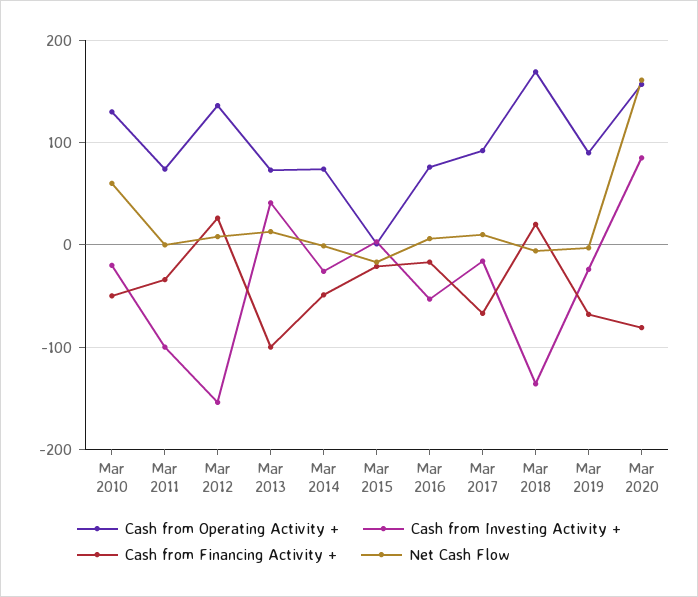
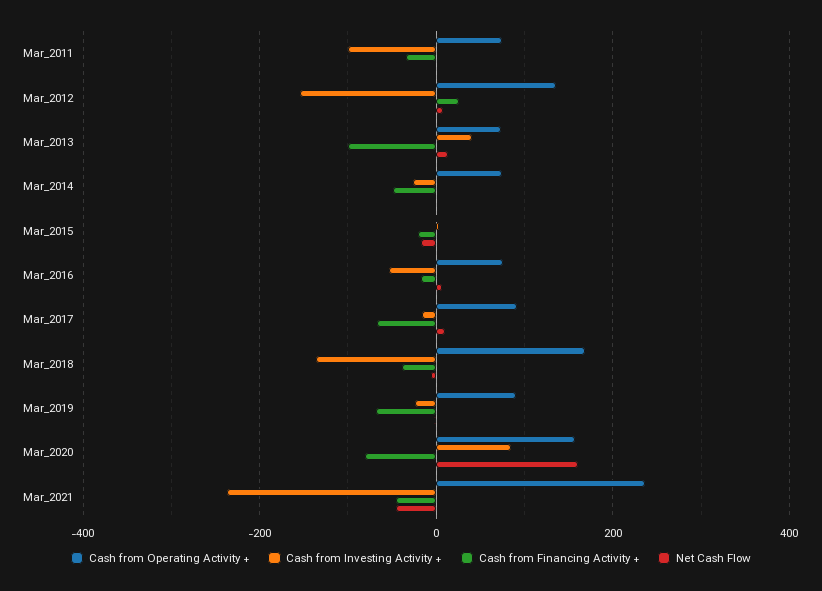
Cash from Operating Activity +, Mar 2010: 130 -> none
Cash from Investing Activity +, Mar 2010: -20 -> none
Cash from Financing Activity +, Mar 2010: -50 -> none
Net Cash Flow, Mar 2010: 60 -> none
Cash from Financing Activity +, Mar 2018: 20 -> -40
Cash from Operating Activity +, Mar_2021: none -> 240
Cash from Investing Activity +, Mar_2021: none -> -240
Cash from Financing Activity +, Mar_2021: none -> -40
Net Cash Flow, Mar_2021: none -> -40

